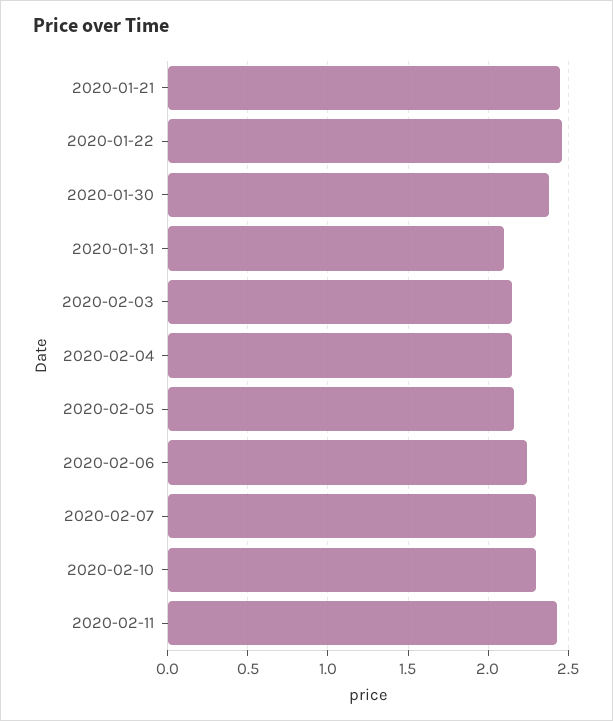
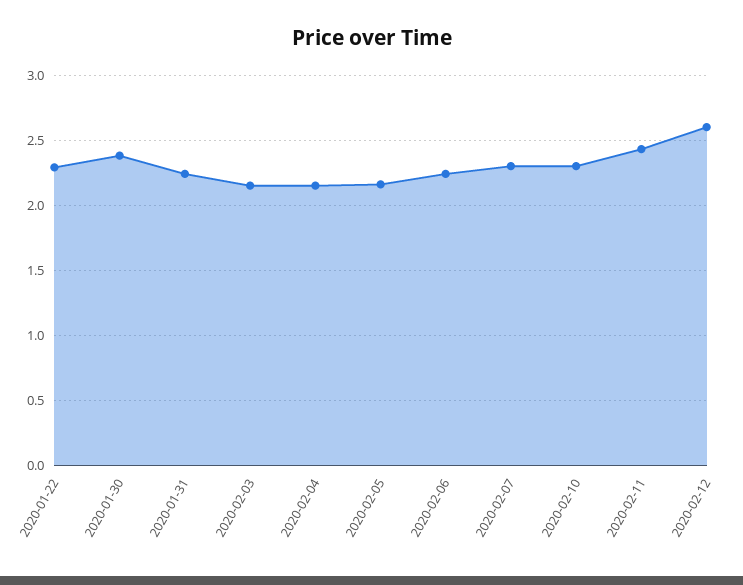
2020-01-21: 2.45 -> none
2020-01-22: 2.45 -> 2.3
2020-01-31: 2.1 -> 2.25
2020-02-12: none -> 2.6

